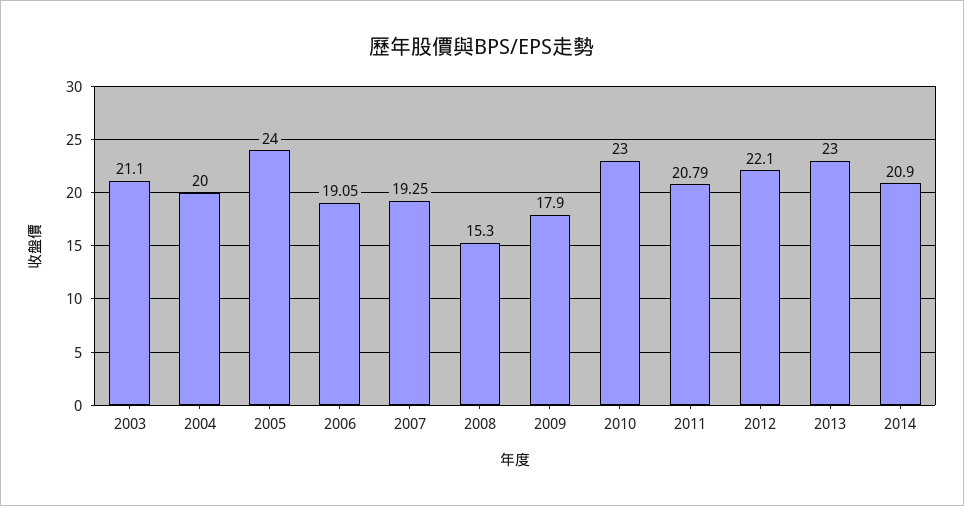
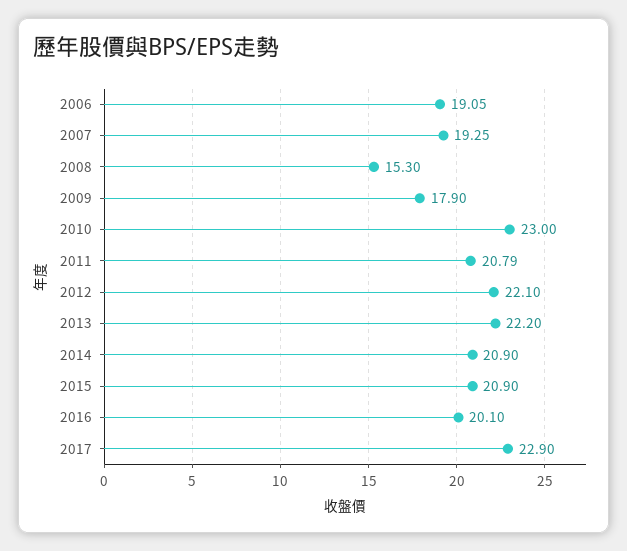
2003: 21.1 -> none
2004: 20 -> none
2005: 24 -> none
2013: 23 -> 22.2
2015: none -> 20.9
2016: none -> 20.1
2017: none -> 22.9

